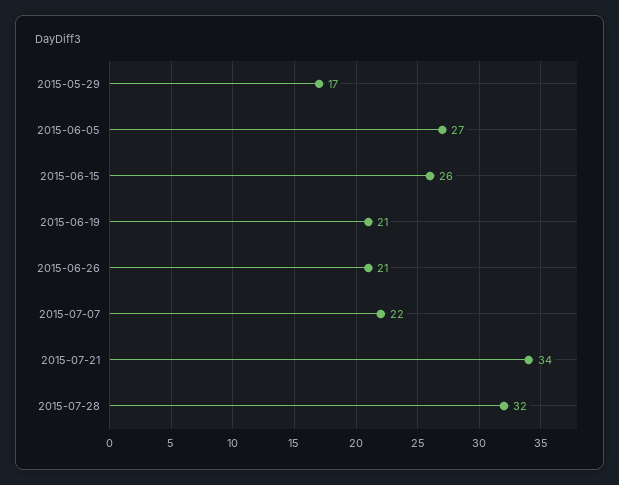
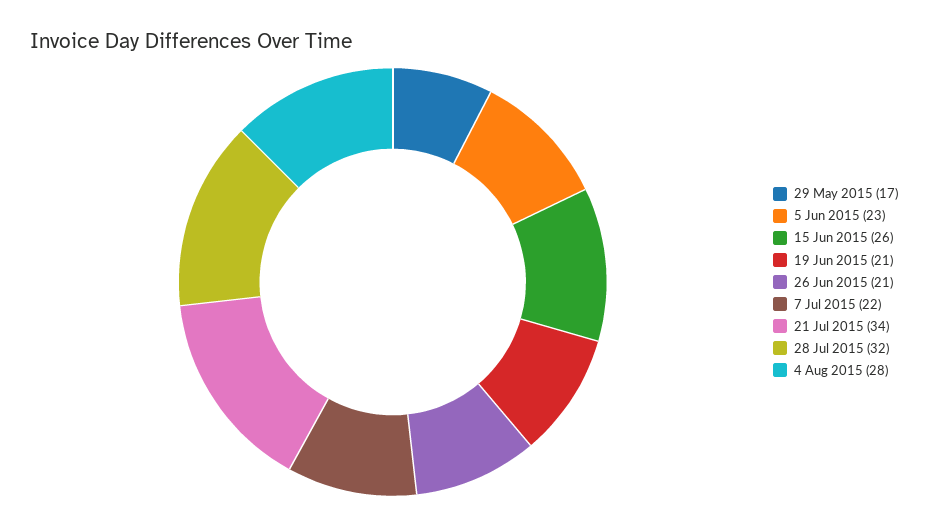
2015-06-05: 27 -> 23
4 Aug 2015: none -> 28

